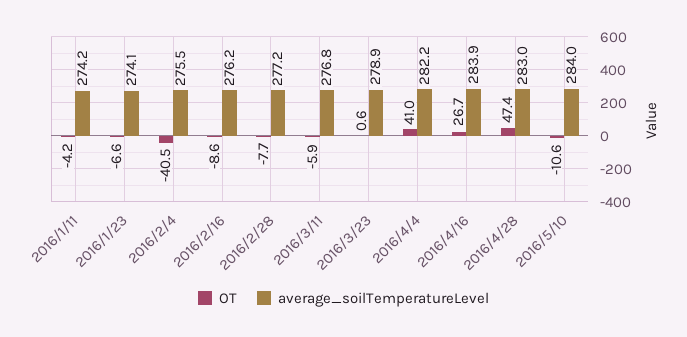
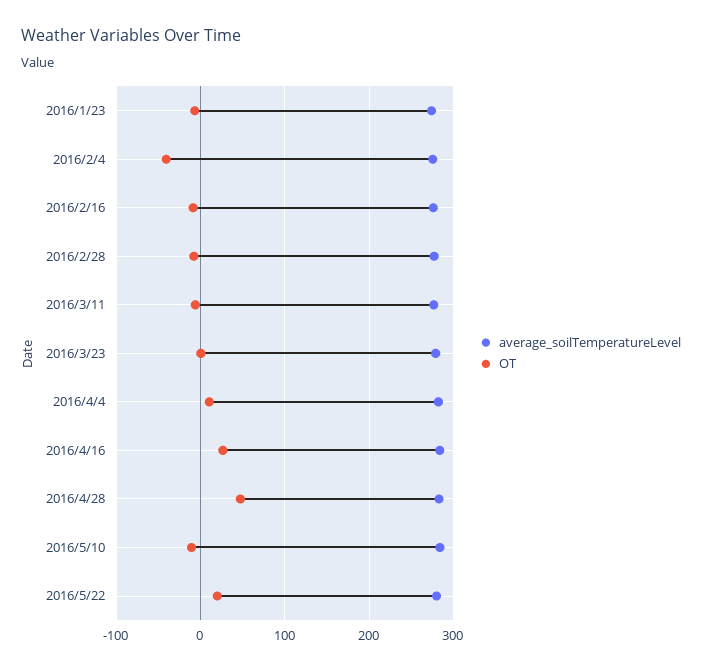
OT, 2016/1/11: -4.2 -> none
average_soilTemperatureLevel, 2016/1/11: 274.2 -> none
OT, 2016/4/4: 41 -> 10
average_soilTemperatureLevel, 2016/5/22: none -> 280
OT, 2016/5/22: none -> 20

